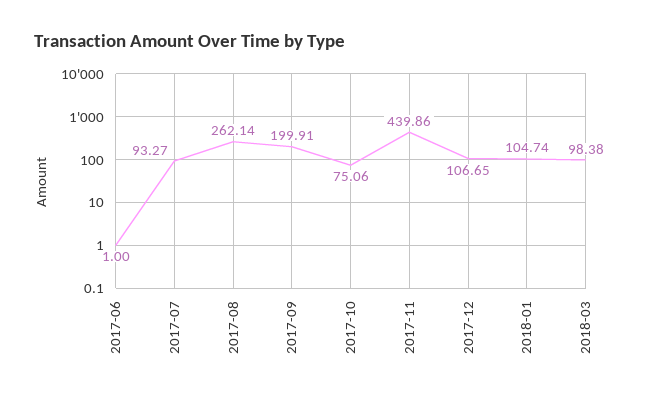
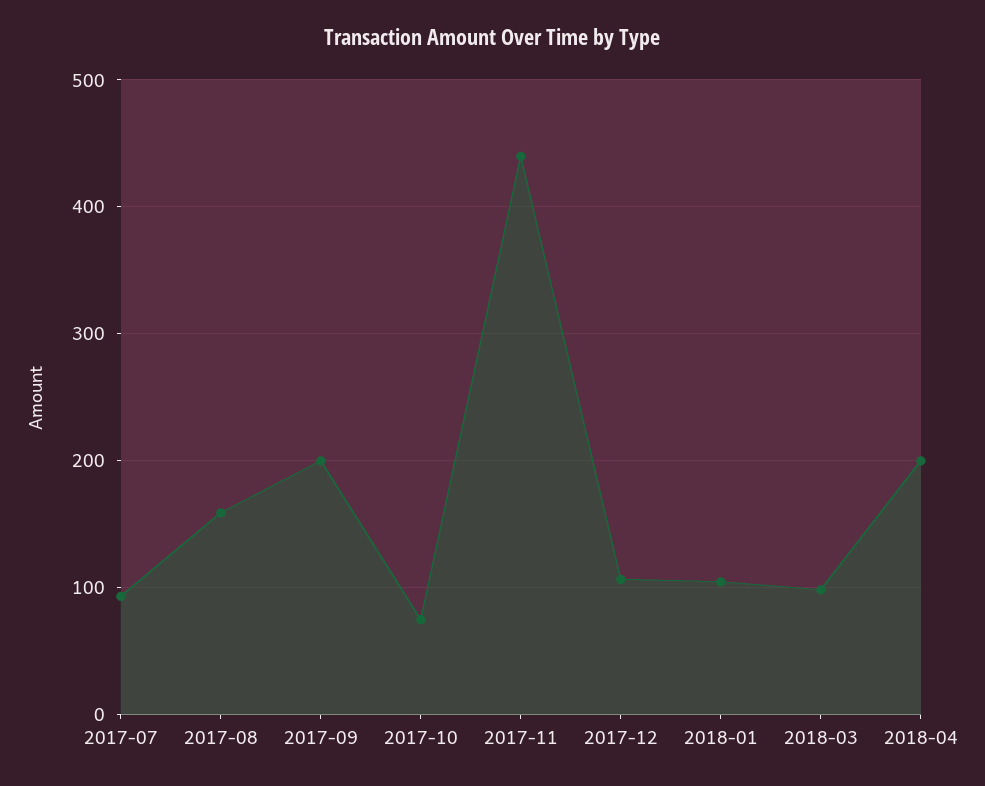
2017-06: 1 -> none
2017-08: 262.14 -> 160
2018-04: none -> 200

